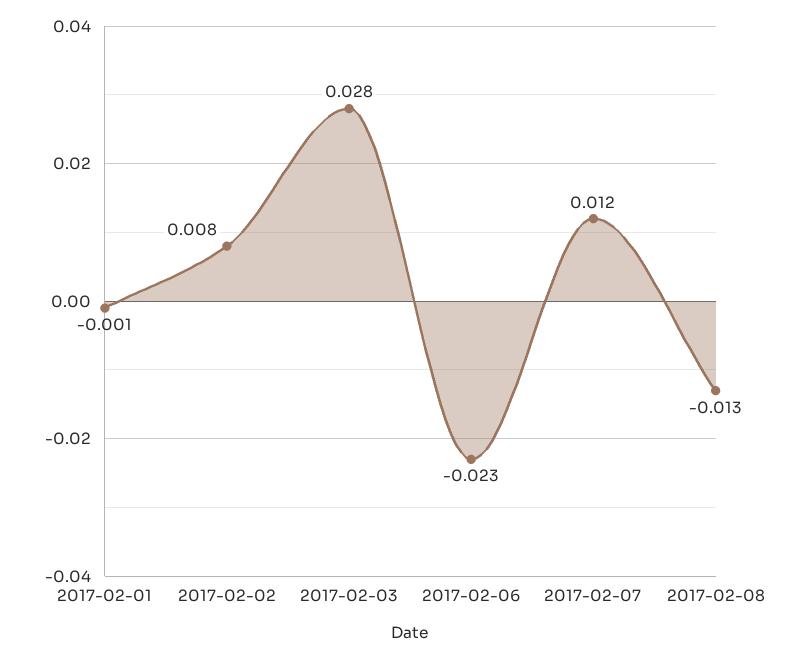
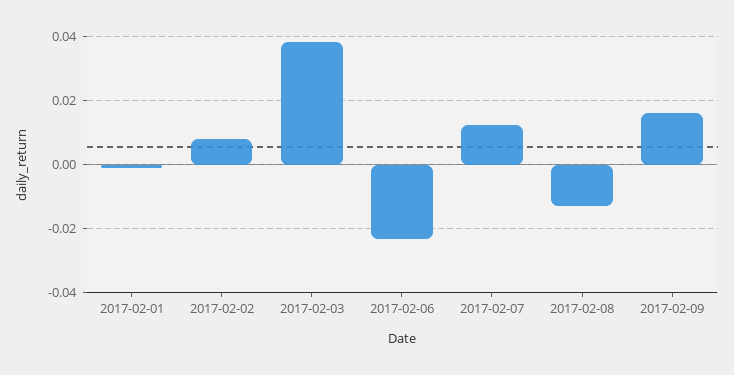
2017-02-03: 0.028 -> 0.038
2017-02-09: none -> 0.016

